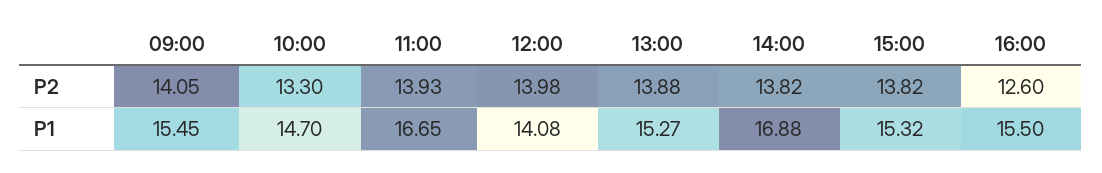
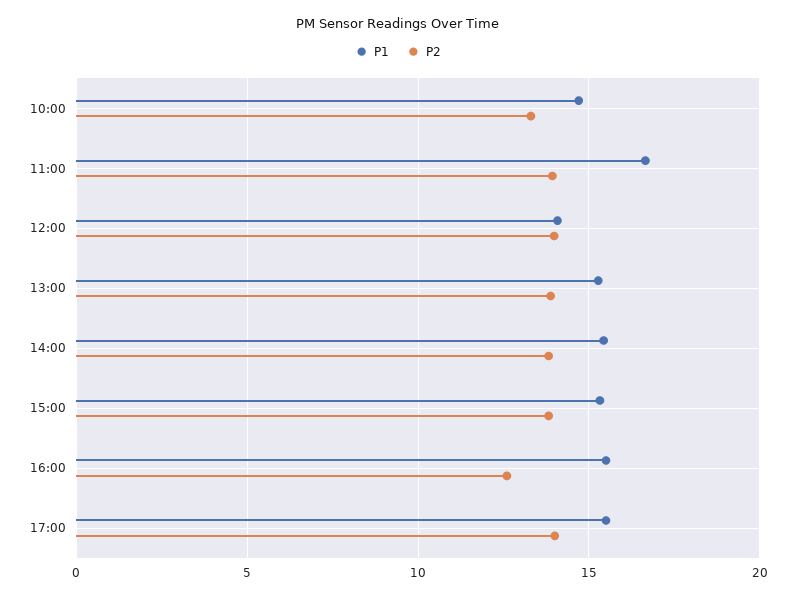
P2, 09:00: 14.05 -> none
P1, 09:00: 15.45 -> none
P1, 14:00: 16.88 -> 15.5
P1, 17:00: none -> 15.5
P2, 17:00: none -> 14

